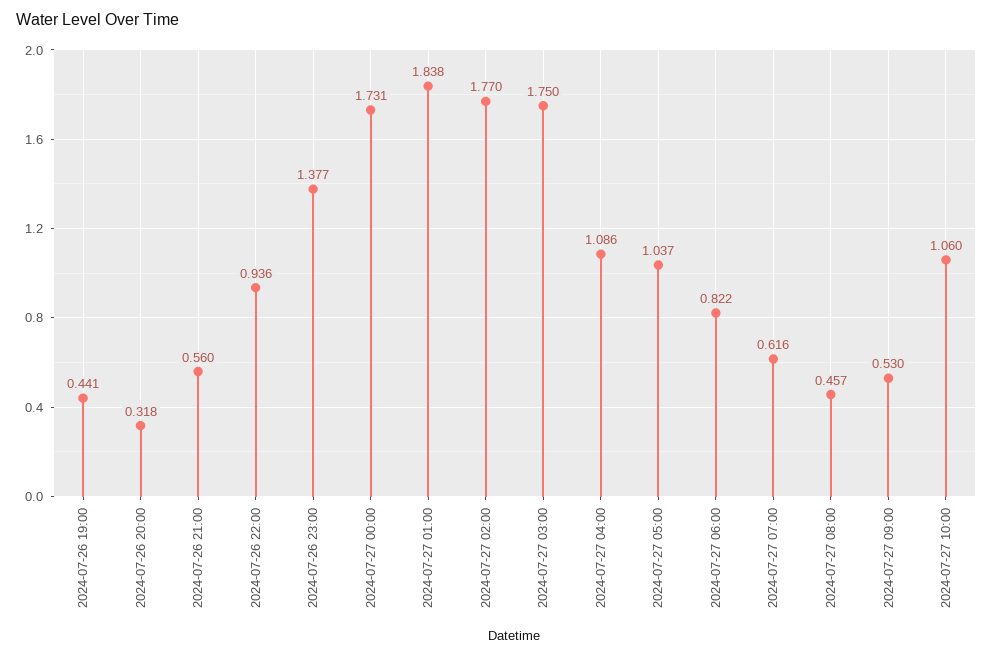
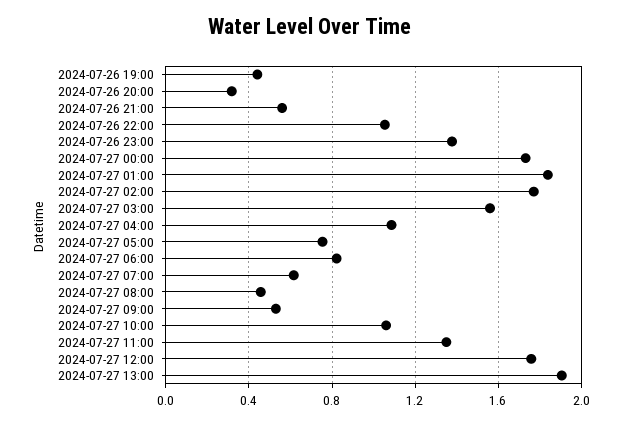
2024-07-26 22:00: 0.936 -> 1.05
2024-07-27 03:00: 1.75 -> 1.55
2024-07-27 05:00: 1.037 -> 0.75
2024-07-27 11:00: none -> 1.35
2024-07-27 12:00: none -> 1.75
2024-07-27 13:00: none -> 1.9

